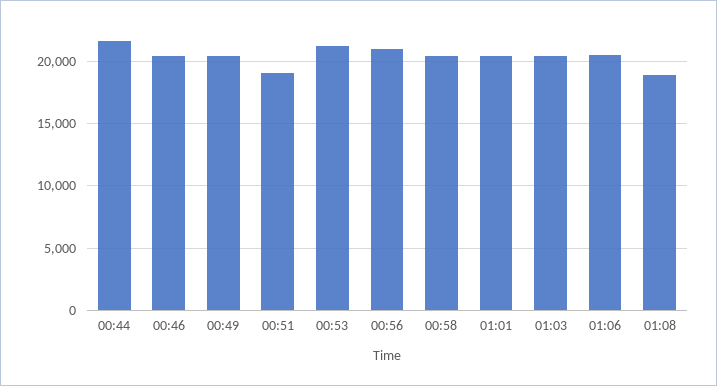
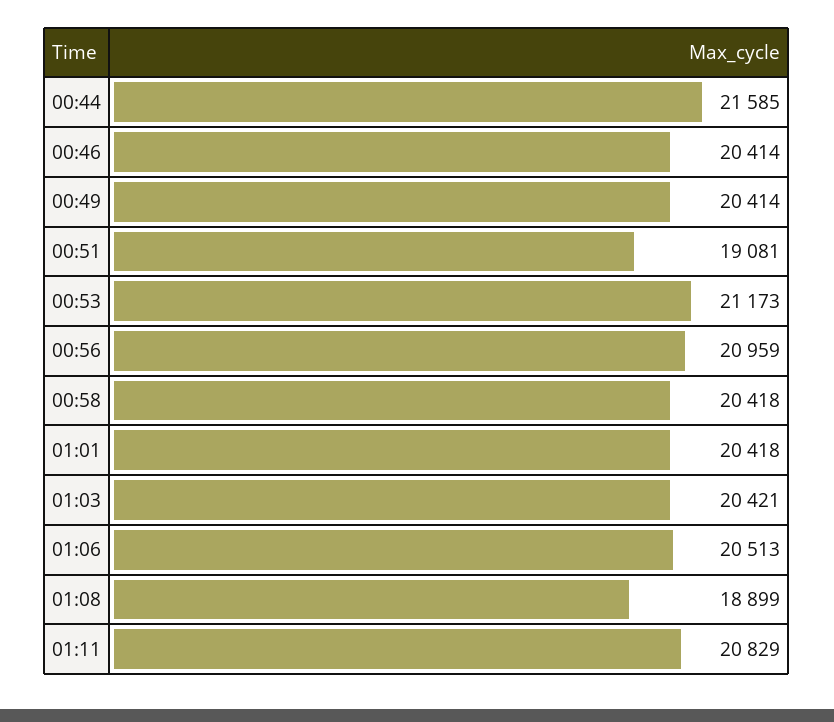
01:11: none -> 20829

